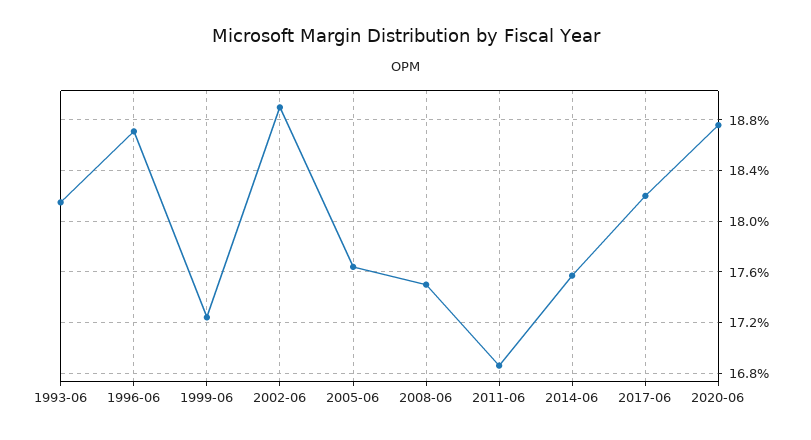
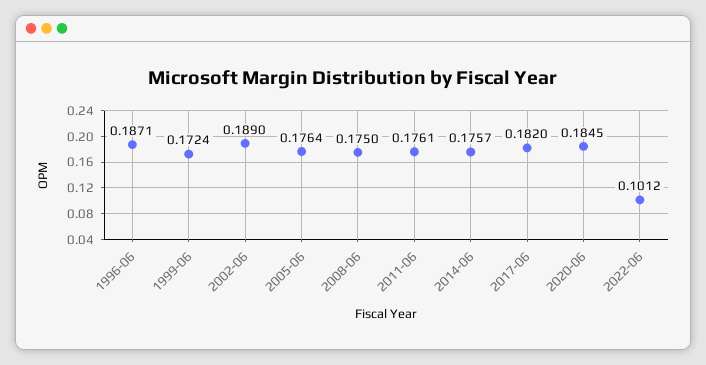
1993-06: 0.1815 -> none
2011-06: 0.1685 -> 0.1761
2020-06: 0.1875 -> 0.1845
2022-06: none -> 0.1012

